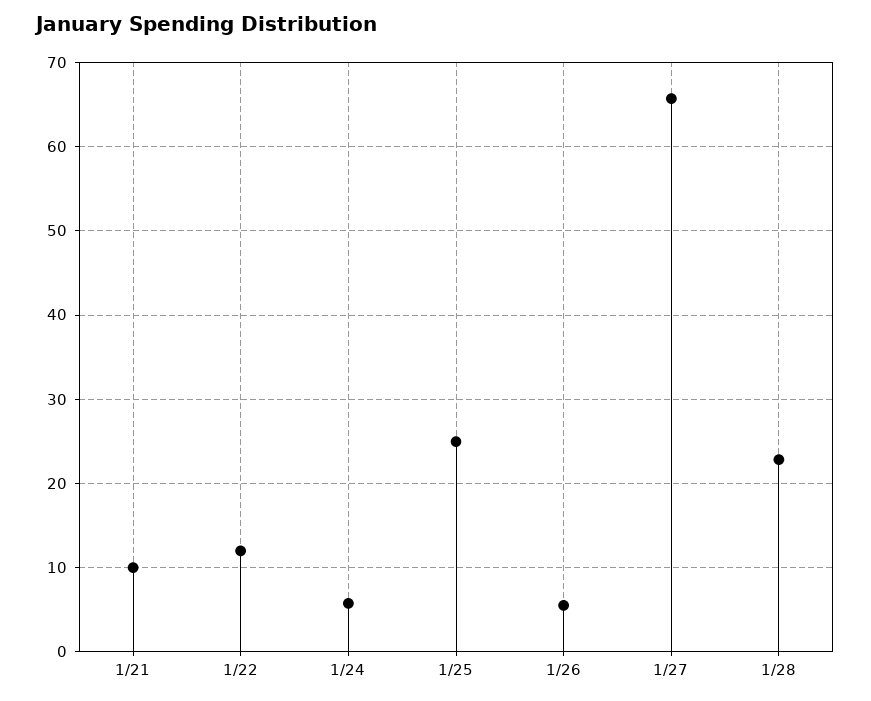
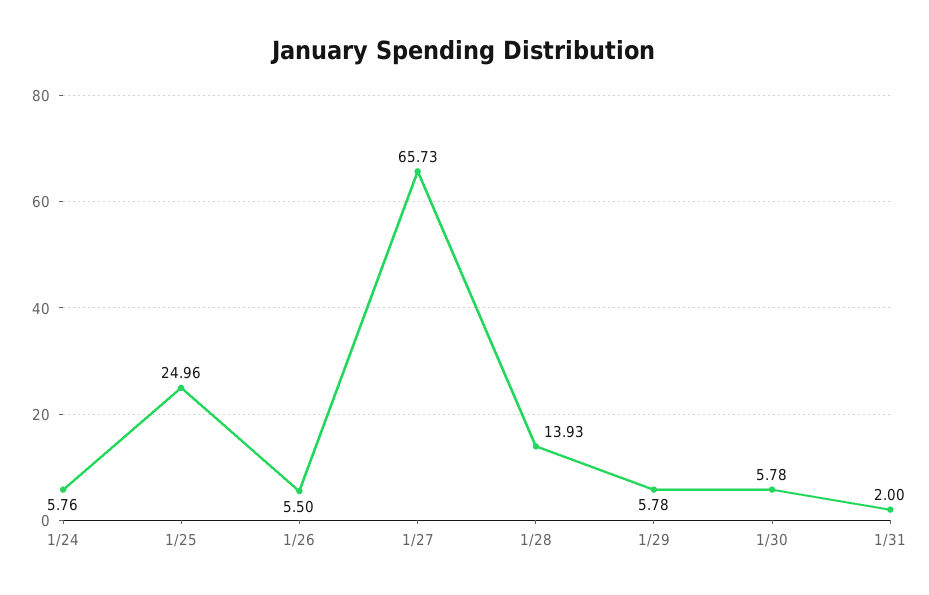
1/21: 10 -> none
1/22: 12 -> none
1/28: 23 -> 13.93
1/29: none -> 5.78
1/30: none -> 5.78
1/31: none -> 2

